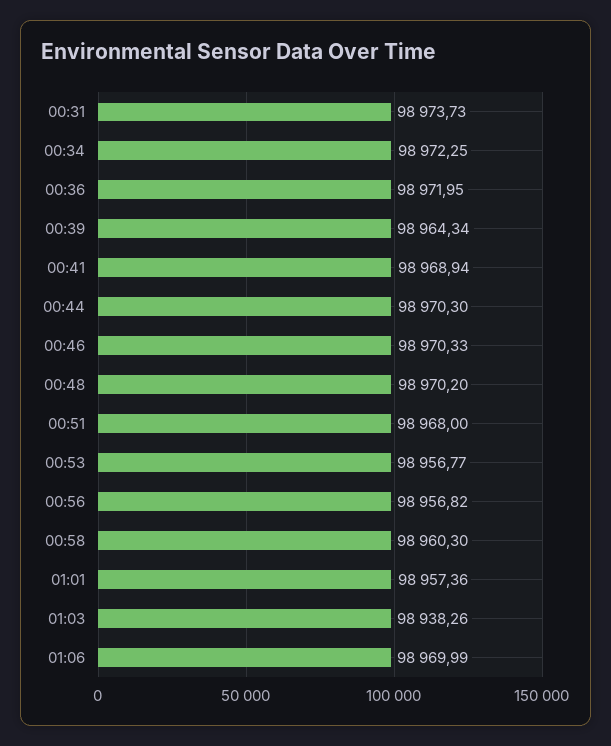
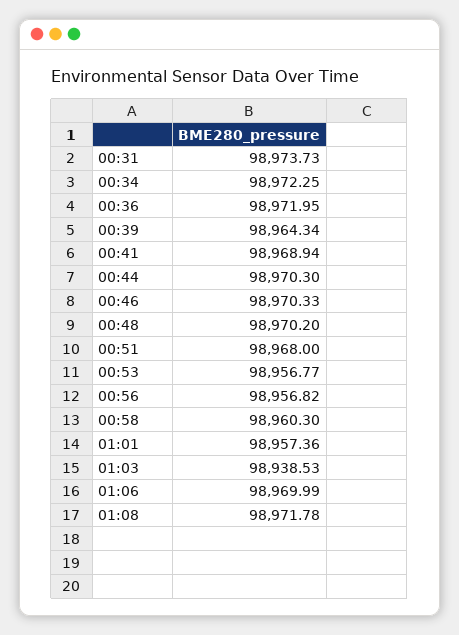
01:03: 98938.26 -> 98938.53
01:08: none -> 98971.78

